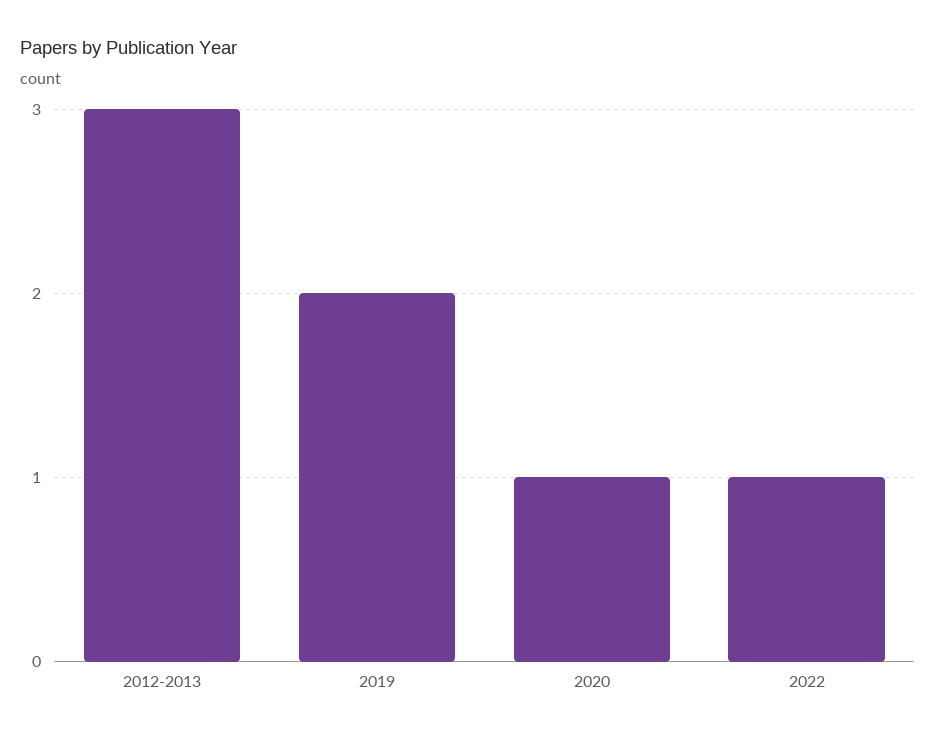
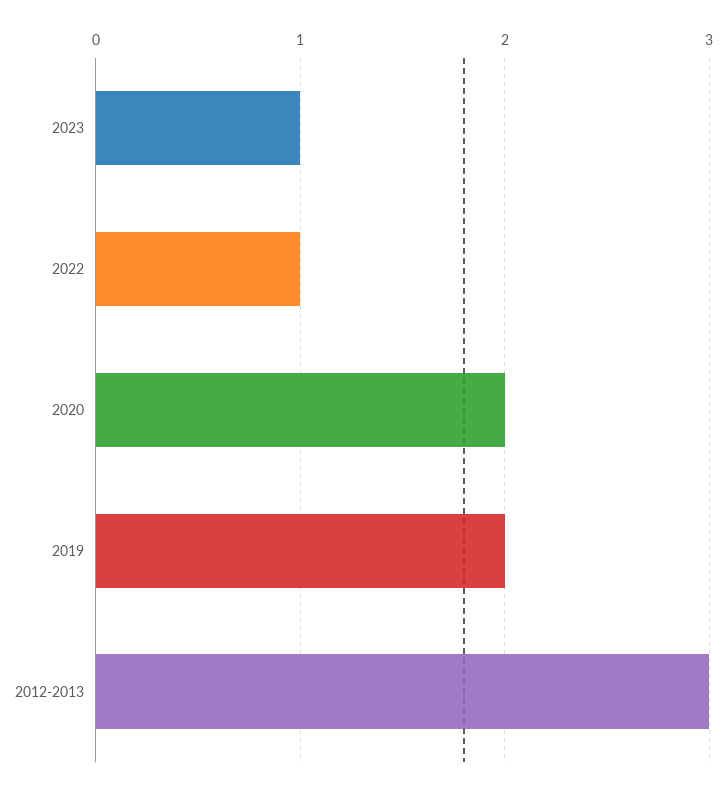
2020: 1 -> 2
2023: none -> 1

